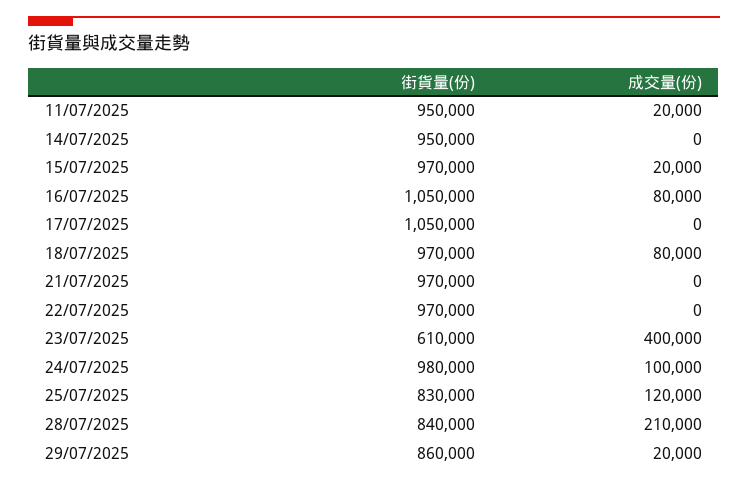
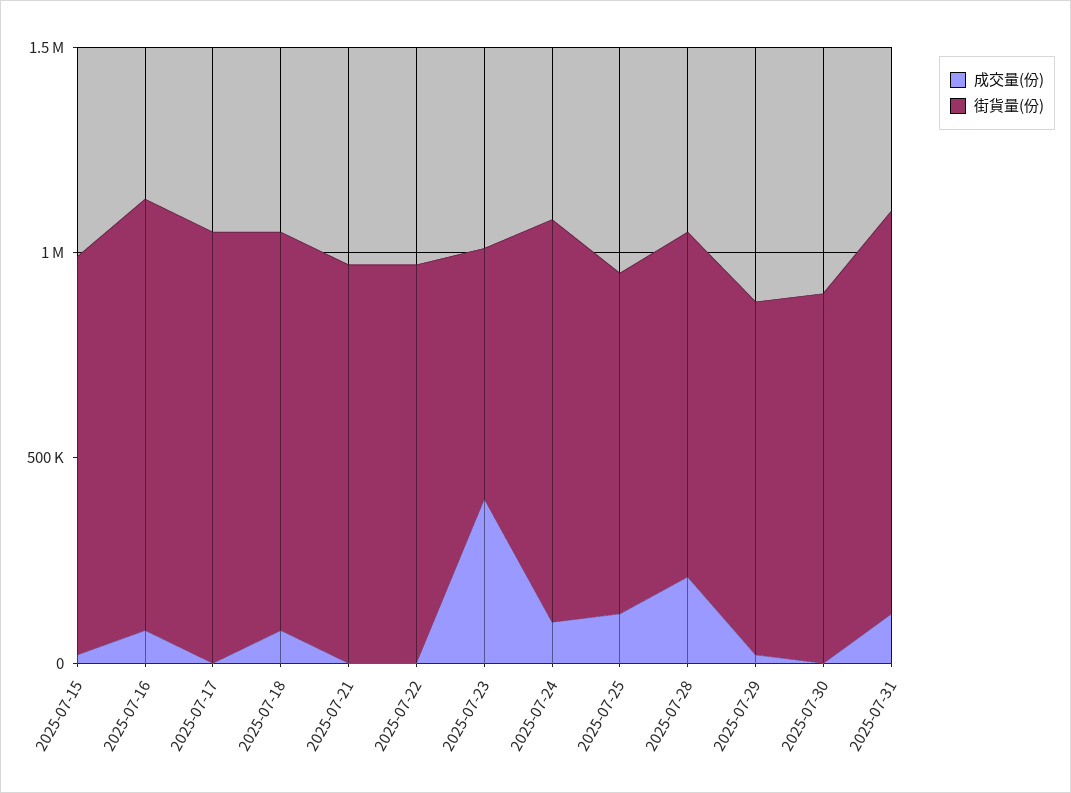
街貨量(份), 11/07/2025: 950000 -> none
成交量(份), 11/07/2025: 20000 -> none
街貨量(份), 14/07/2025: 950000 -> none
成交量(份), 14/07/2025: 0 -> none
成交量(份), 2025-07-30: none -> 0
街貨量(份), 2025-07-30: none -> 900000
成交量(份), 2025-07-31: none -> 100000
街貨量(份), 2025-07-31: none -> 1000000

